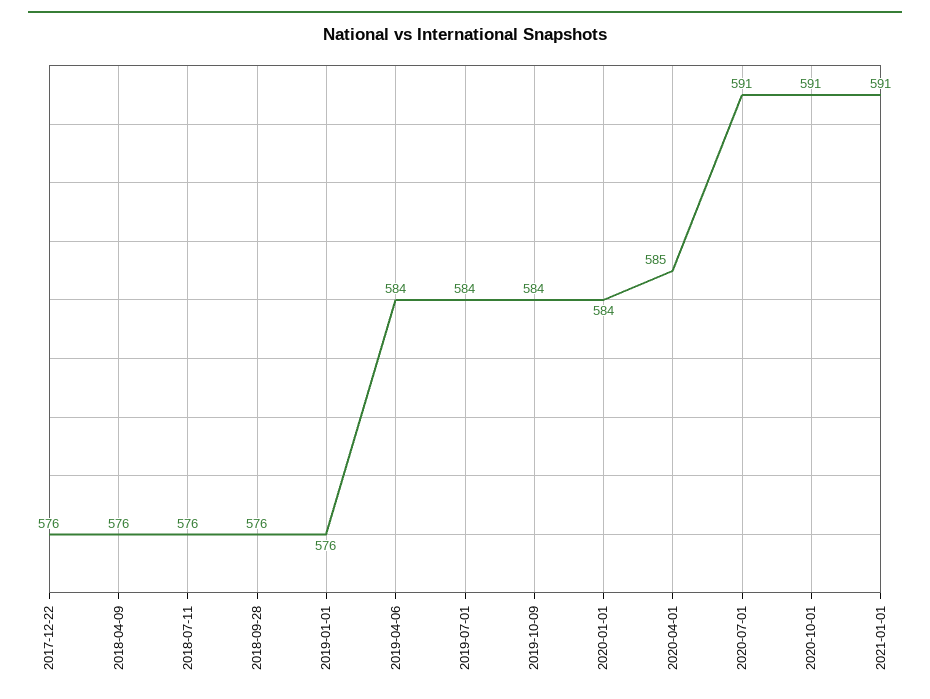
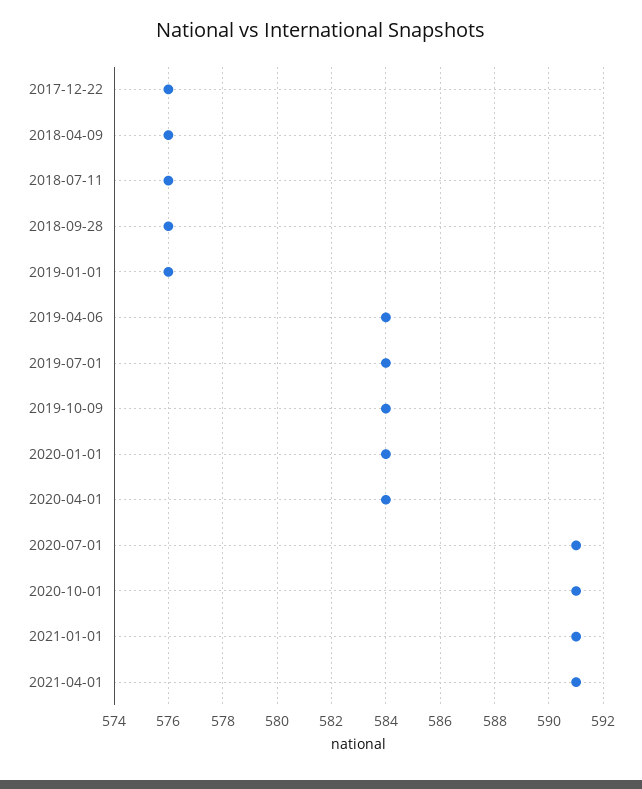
2020-04-01: 585 -> 584
2021-04-01: none -> 591

